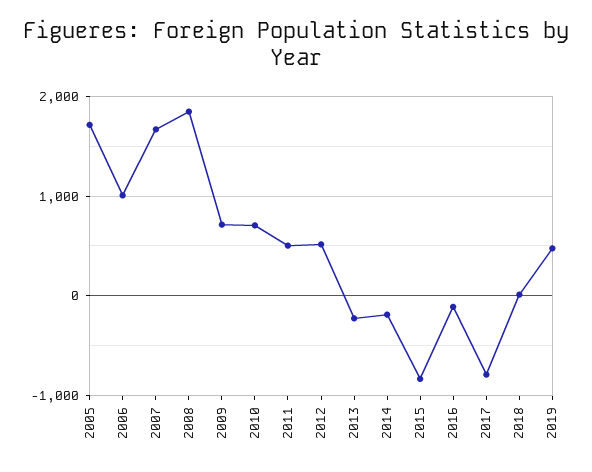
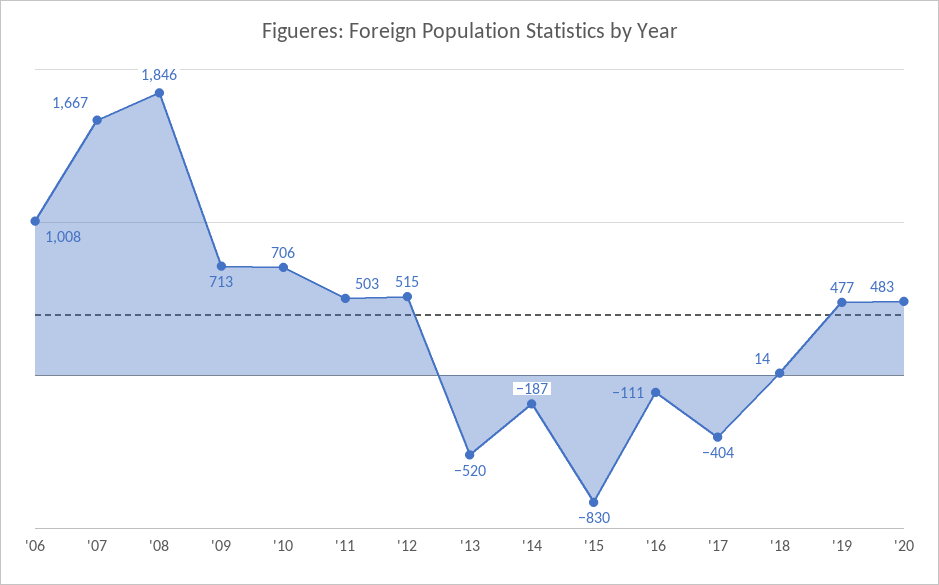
2005: 1700 -> none
2013: -200 -> -520
2017: -800 -> -404
'20: none -> 483

